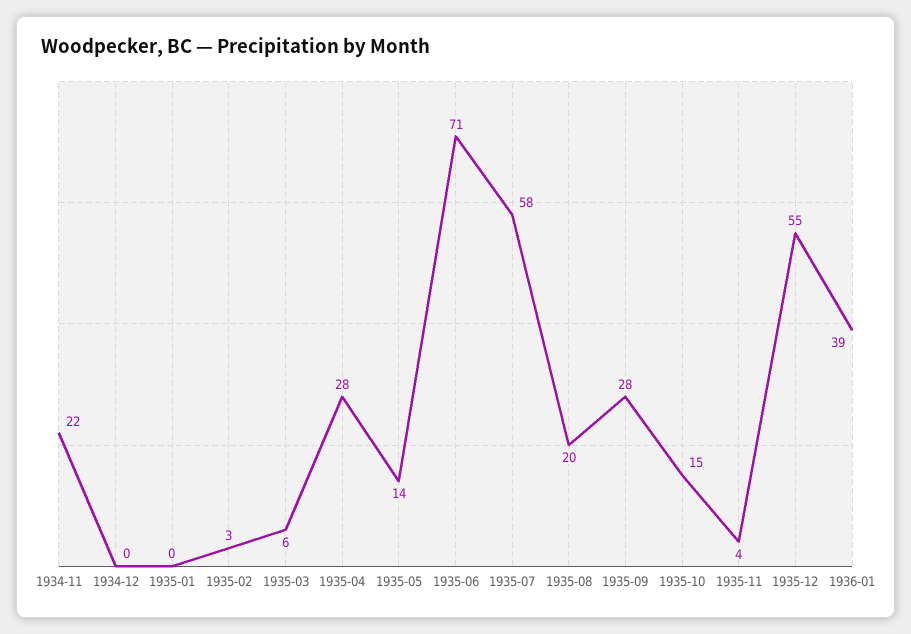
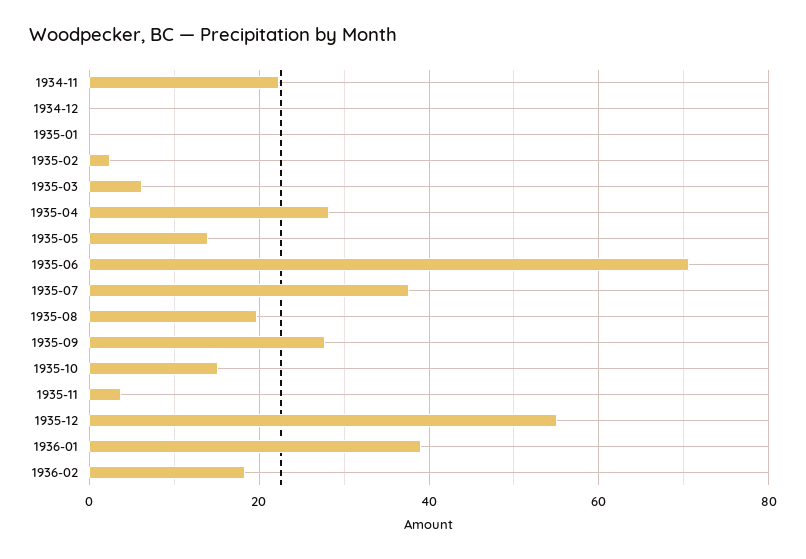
1935-07: 58 -> 38
1936-02: none -> 18

